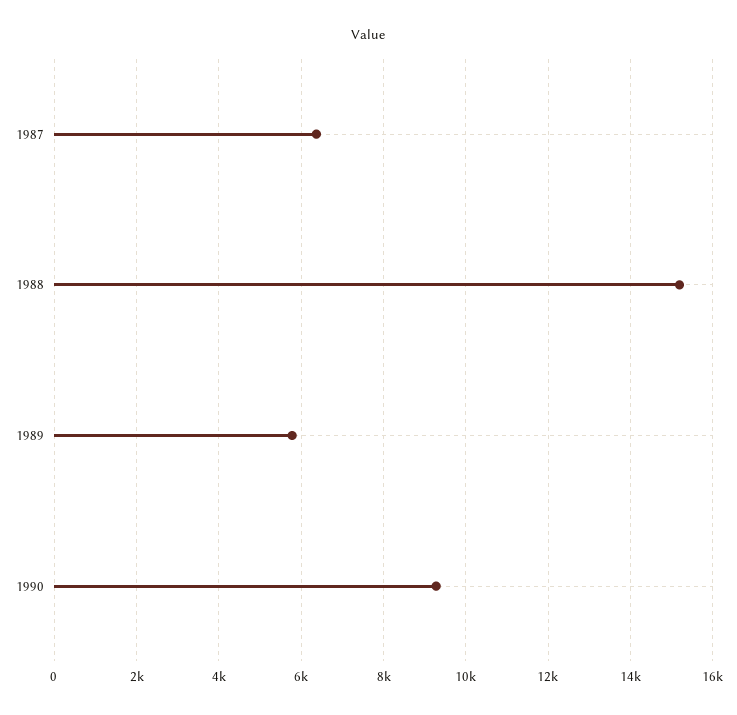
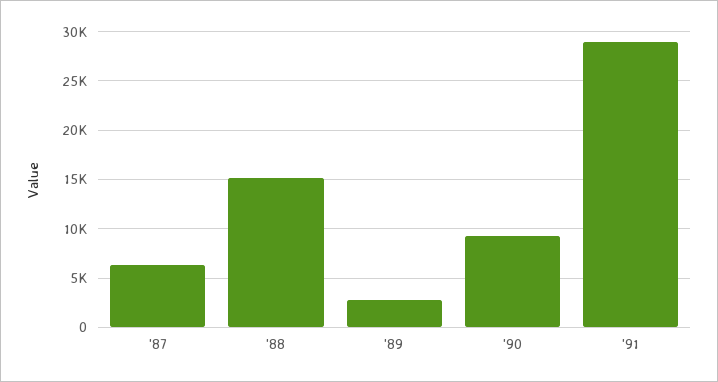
1989: 5800 -> 3000
'91: none -> 29000

